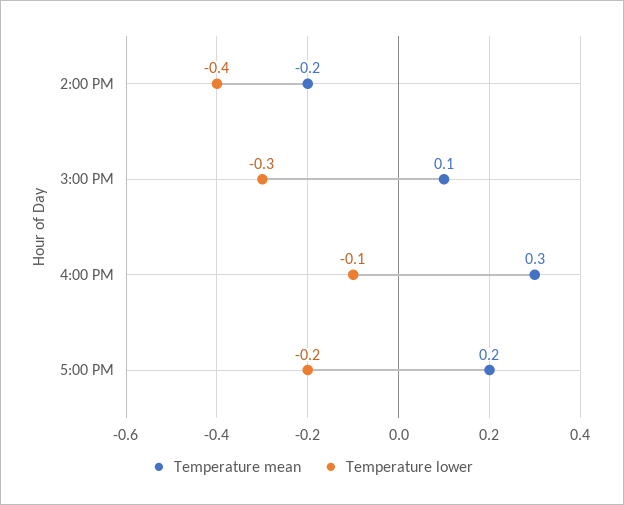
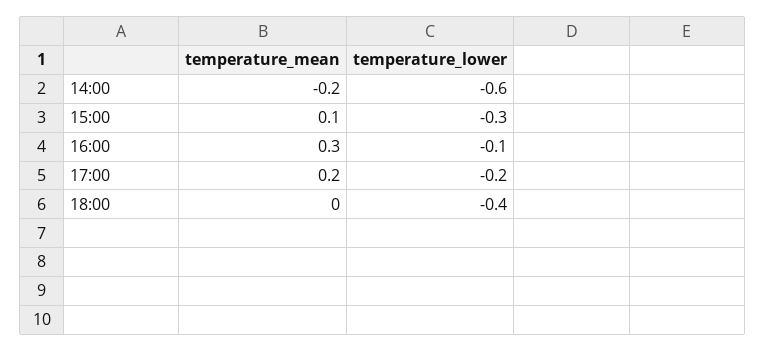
Temperature lower, 2:00 PM: -0.4 -> -0.6
Temperature mean, 18:00: none -> 0
Temperature lower, 18:00: none -> -0.4

